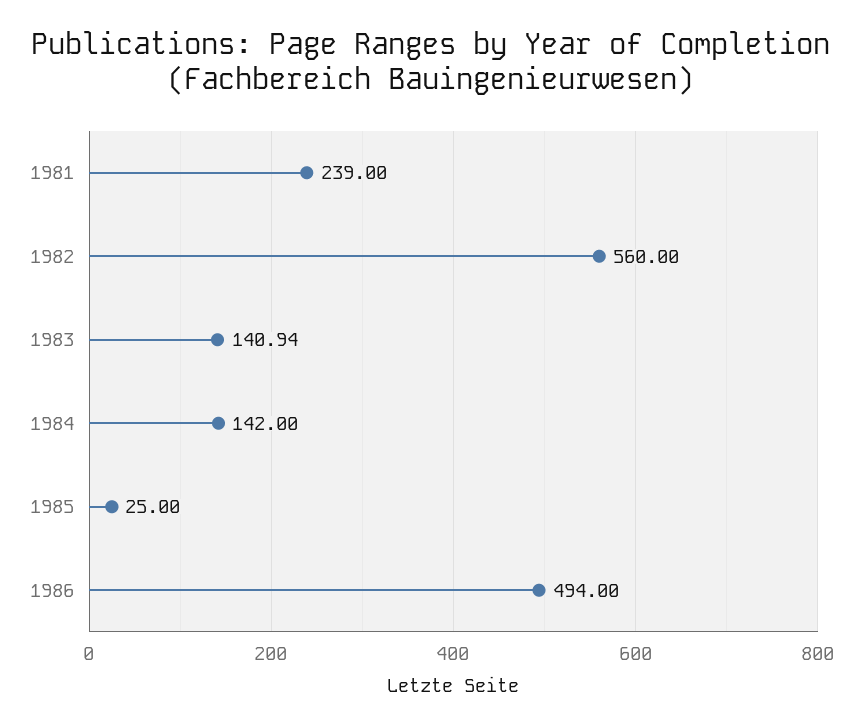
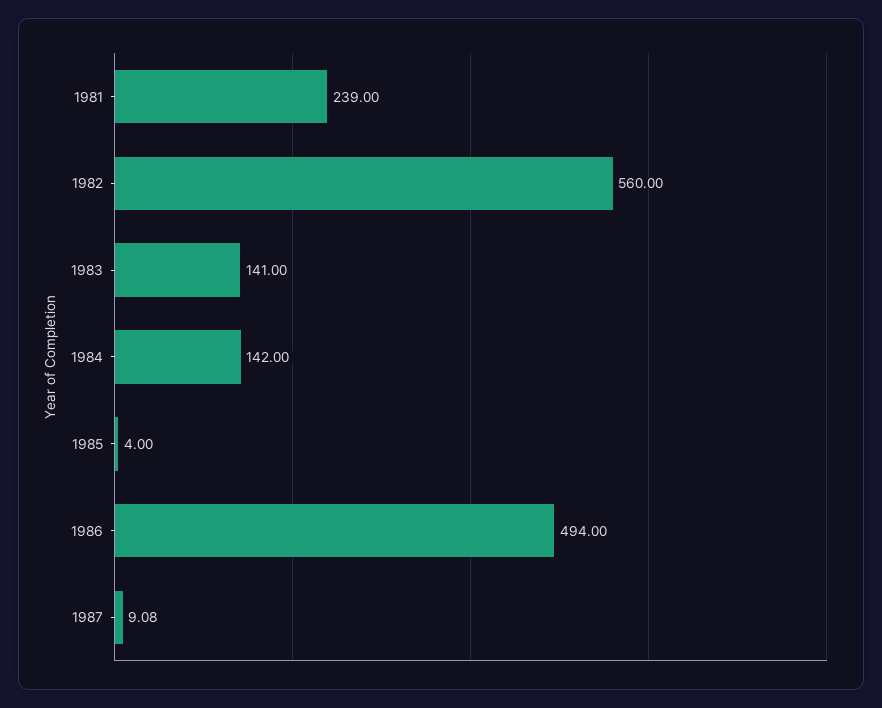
1983: 140.94 -> 141
1985: 25 -> 4
1987: none -> 9.08

